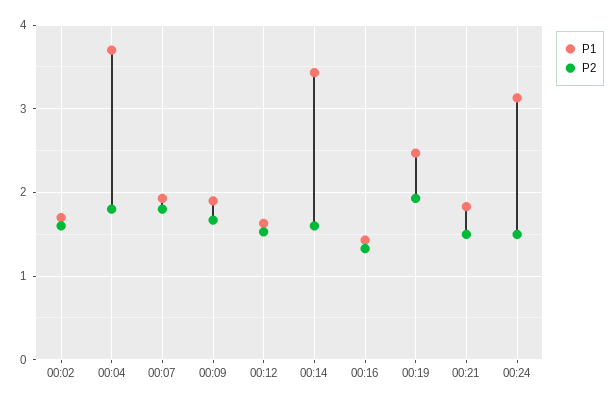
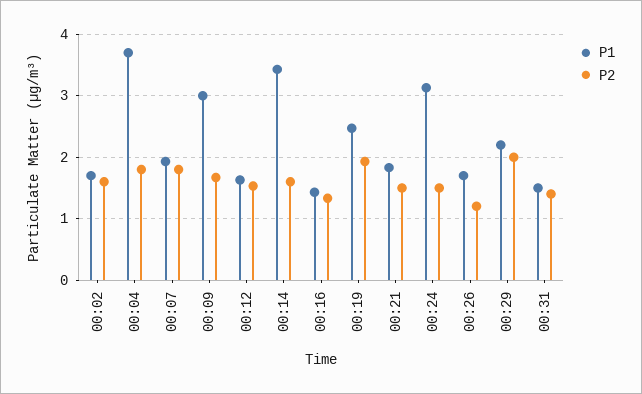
P1, 00:09: 1.9 -> 3
P1, 00:26: none -> 1.7
P2, 00:26: none -> 1.2
P1, 00:29: none -> 2.2
P2, 00:29: none -> 2
P1, 00:31: none -> 1.5
P2, 00:31: none -> 1.4

